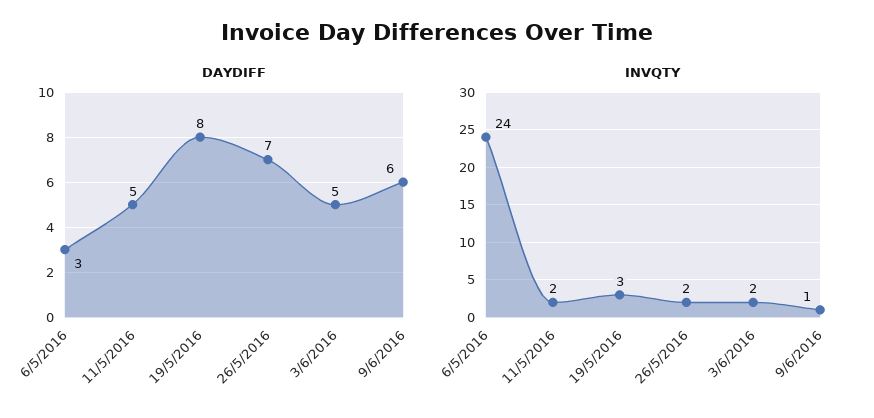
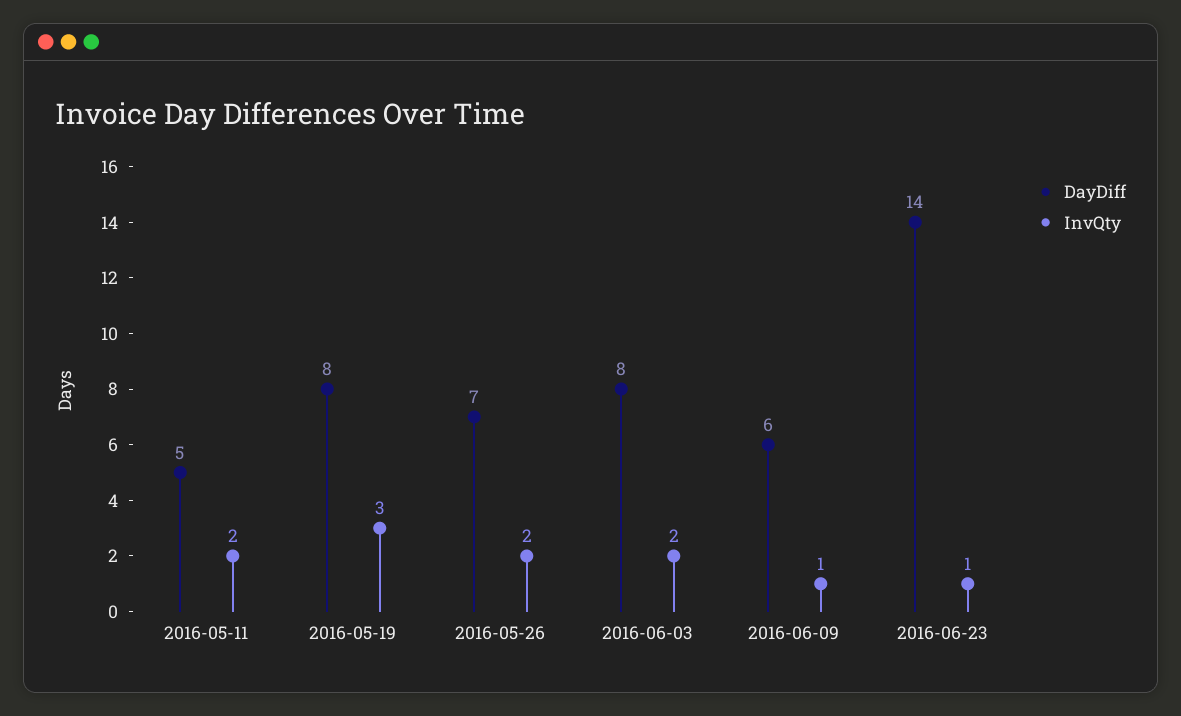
DAYDIFF, 6/5/2016: 3 -> none
DAYDIFF, 3/6/2016: 5 -> 8
INVQTY, 6/5/2016: 24 -> none
DAYDIFF, 2016-06-23: none -> 14
INVQTY, 2016-06-23: none -> 1

